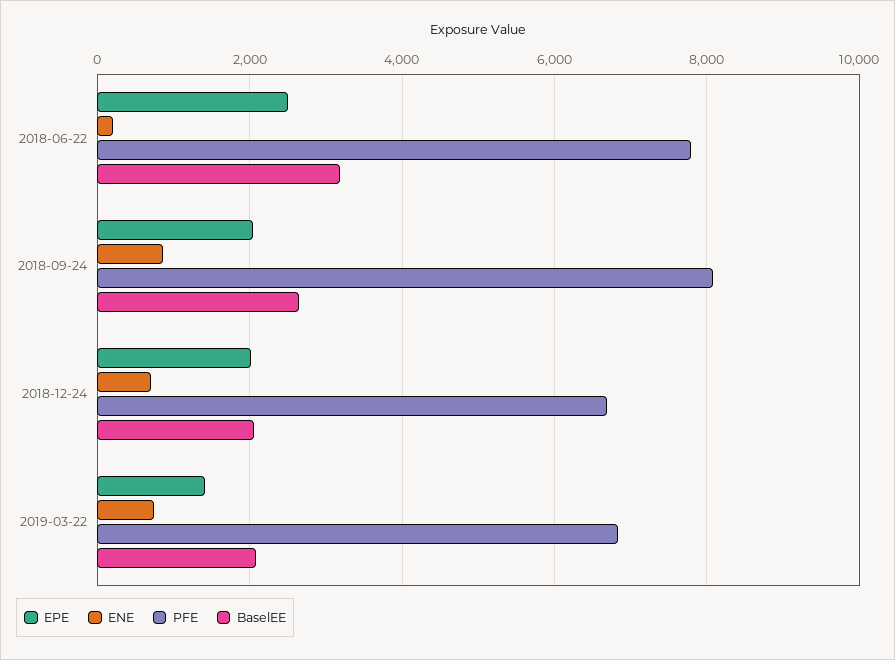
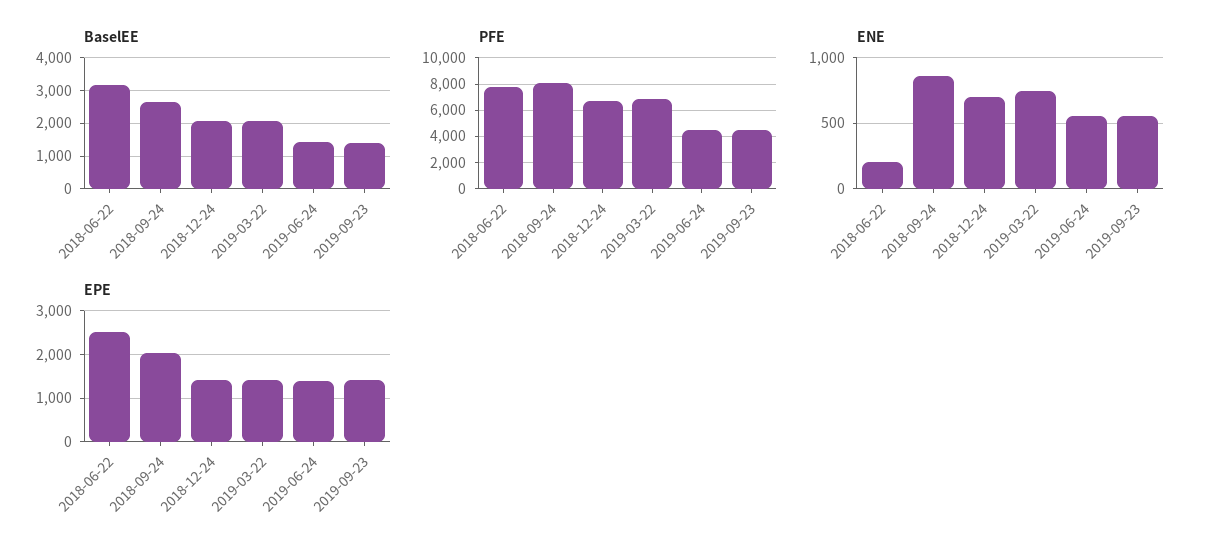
EPE, 2018-12-24: 2000 -> 1400
BaselEE, 2019-06-24: none -> 1400
BaselEE, 2019-09-23: none -> 1400
PFE, 2019-06-24: none -> 4500
PFE, 2019-09-23: none -> 4500
ENE, 2019-06-24: none -> 550
ENE, 2019-09-23: none -> 550
EPE, 2019-06-24: none -> 1400
EPE, 2019-09-23: none -> 1400

